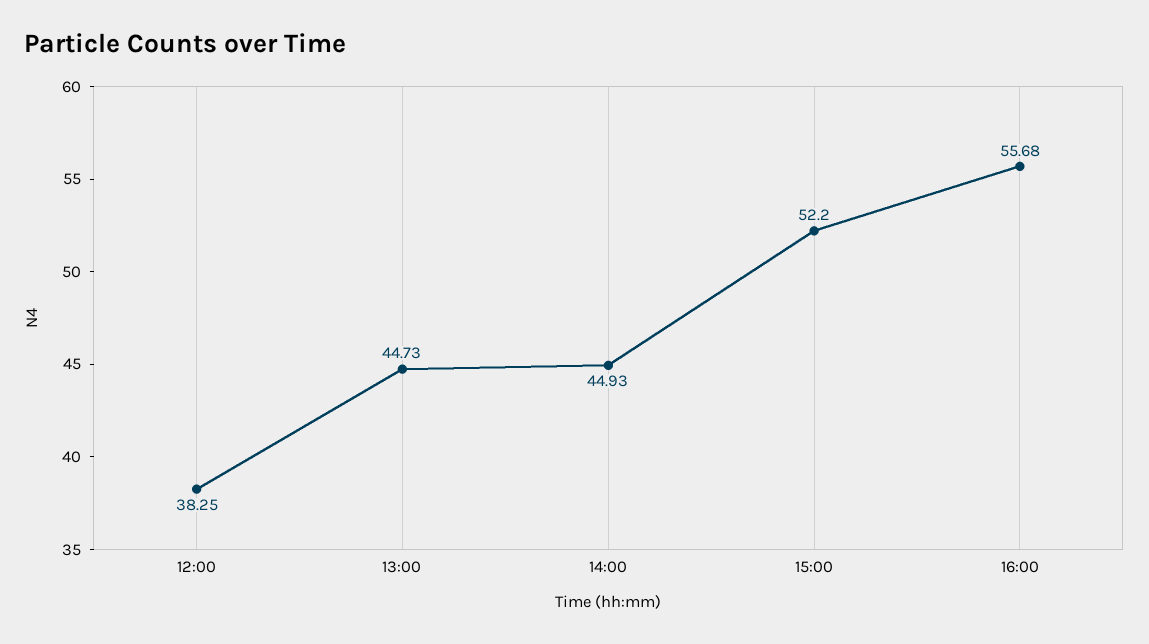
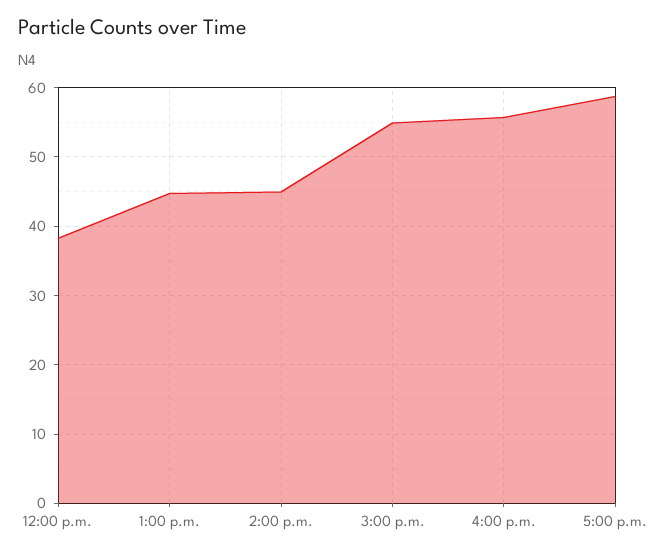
15:00: 52.2 -> 55
5:00 p.m.: none -> 59

